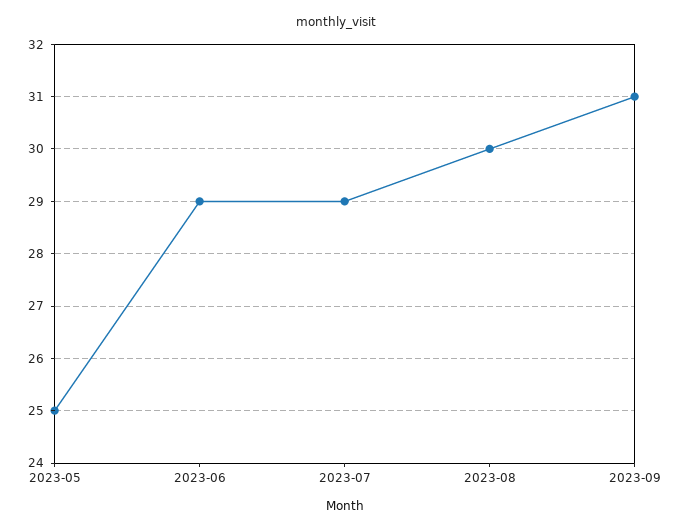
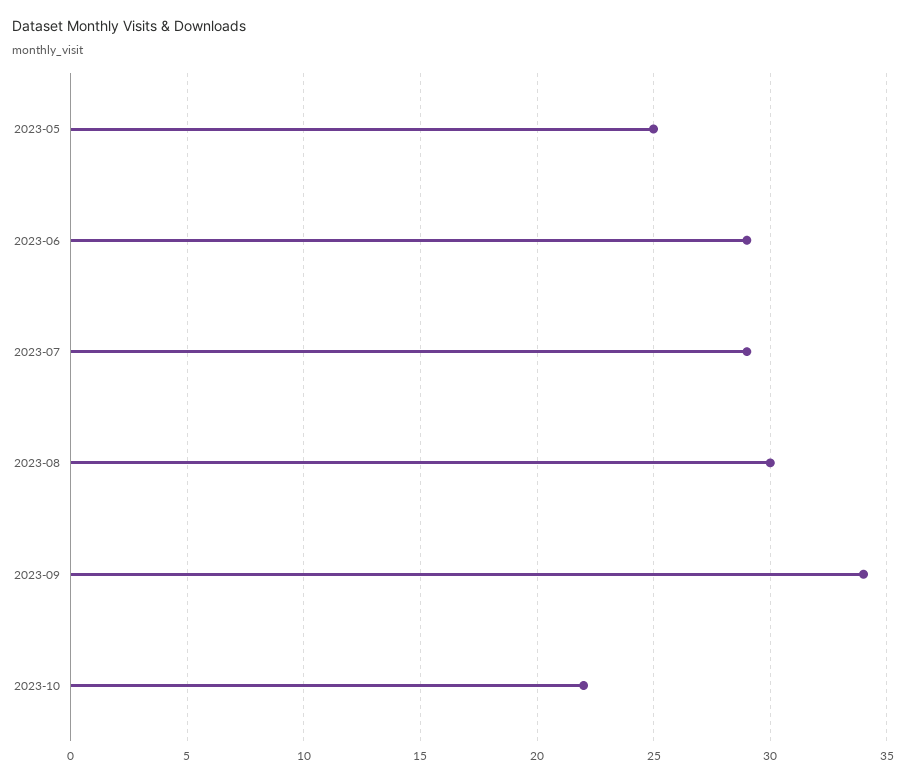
2023-09: 31 -> 34
2023-10: none -> 22

